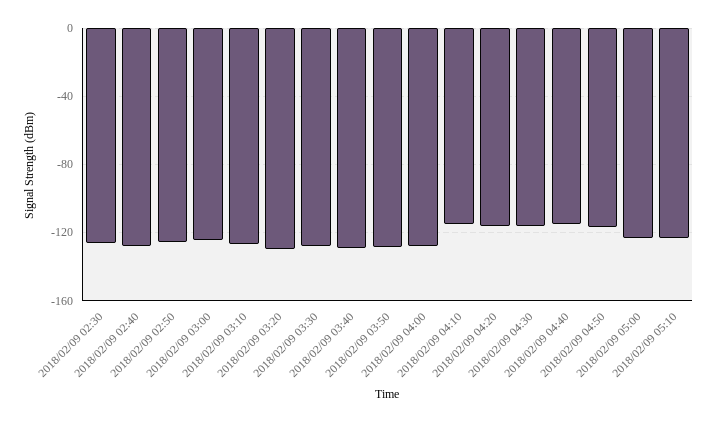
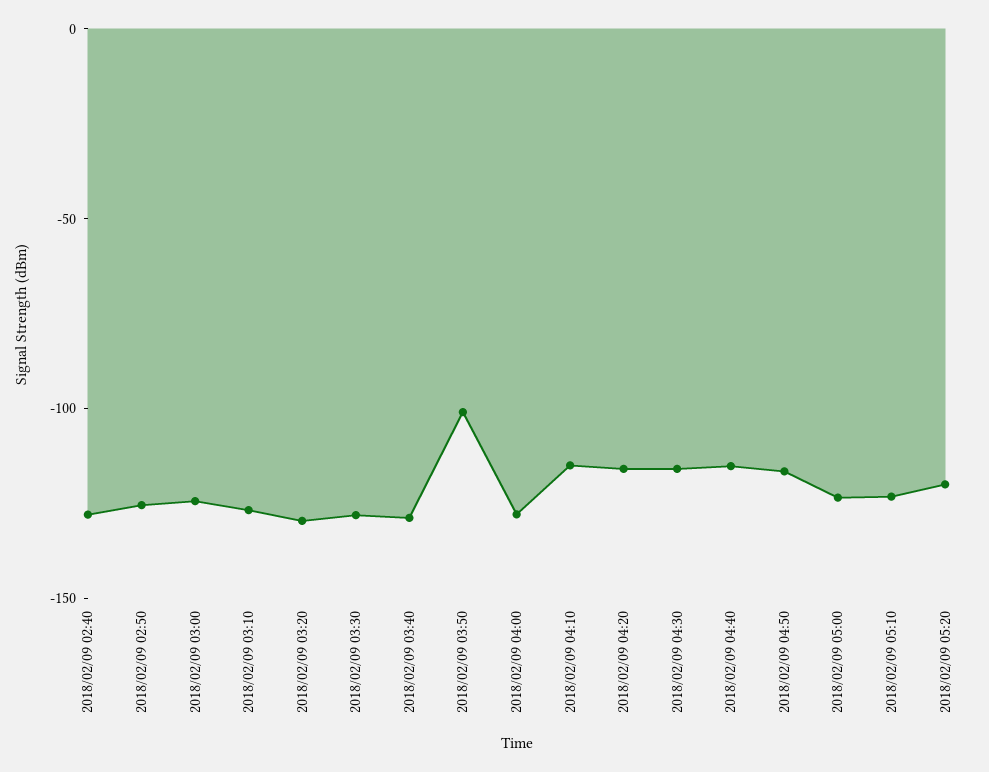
2018/02/09 02:30: -125 -> none
2018/02/09 03:50: -130 -> -100
2018/02/09 05:20: none -> -120

